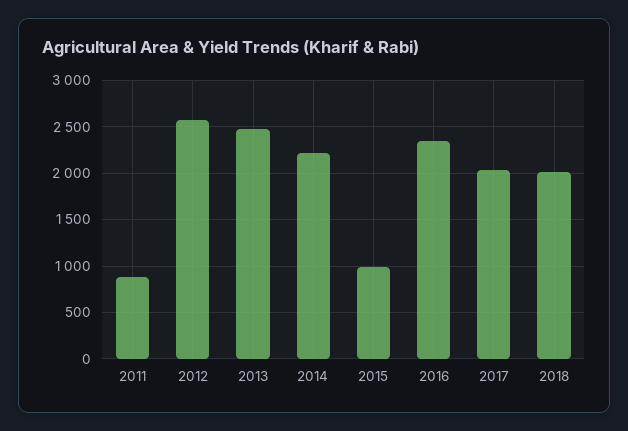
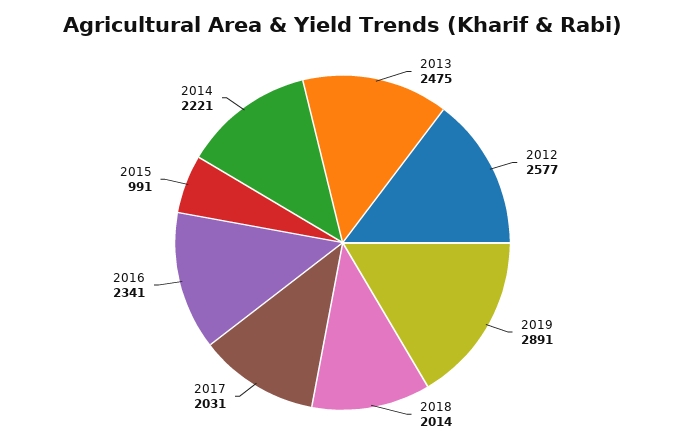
2011: 900 -> none
2019: none -> 2891

